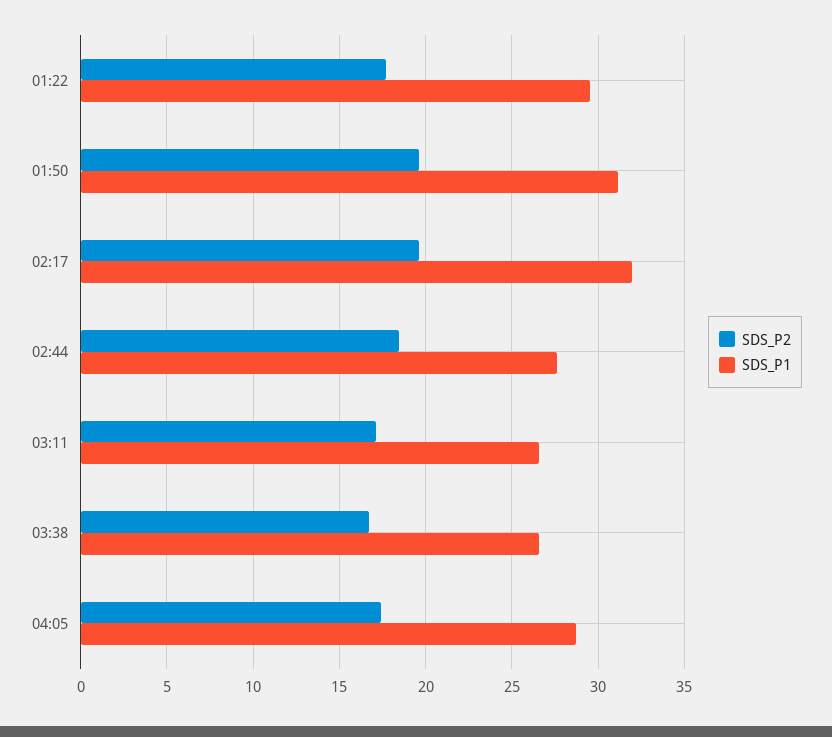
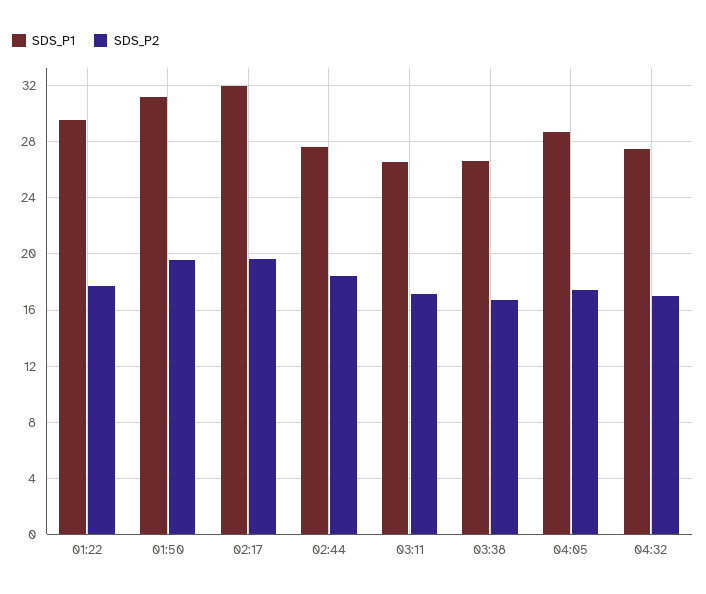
SDS_P1, 04:32: none -> 27.5
SDS_P2, 04:32: none -> 17

